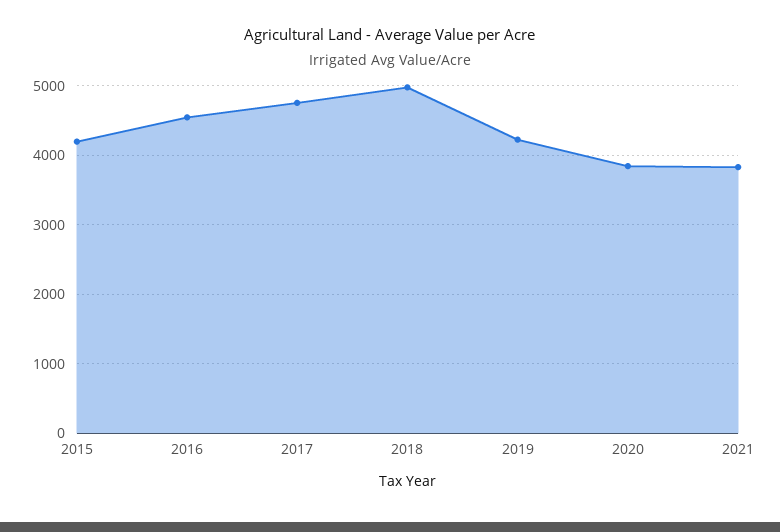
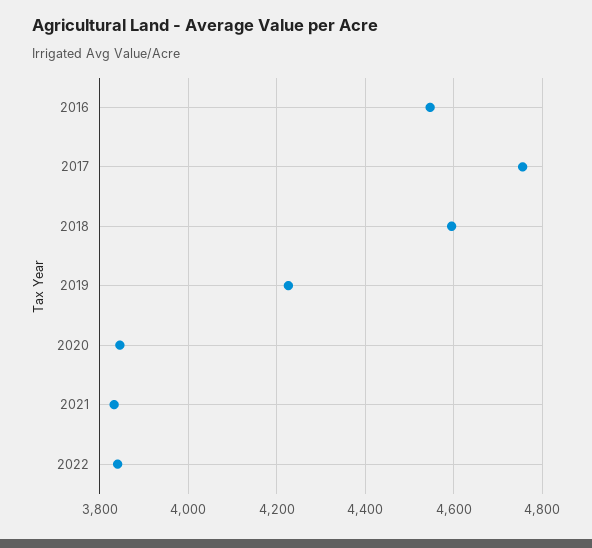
2015: 4200 -> none
2018: 5000 -> 4600
2022: none -> 3840

